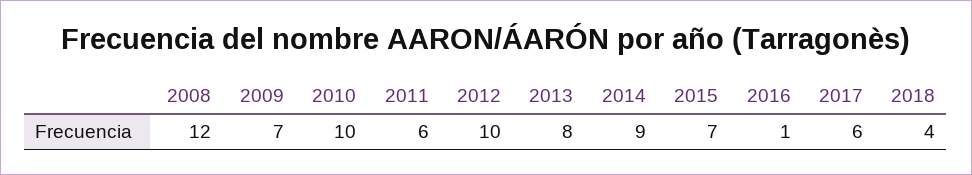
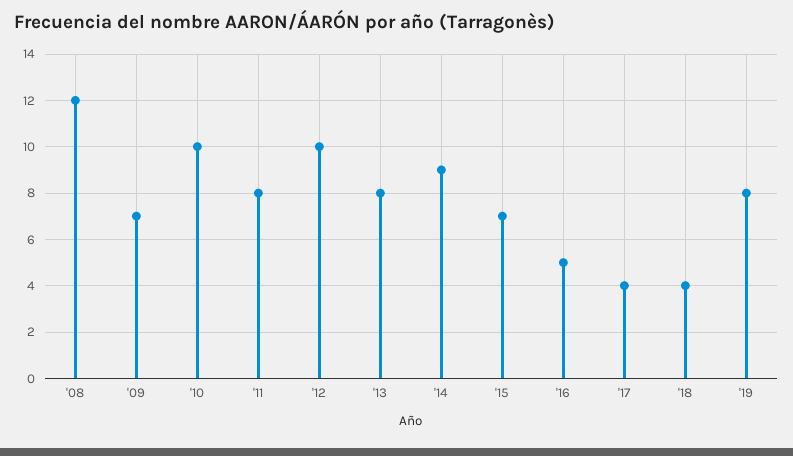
2011: 6 -> 8
2016: 1 -> 5
2017: 6 -> 4
'19: none -> 8

